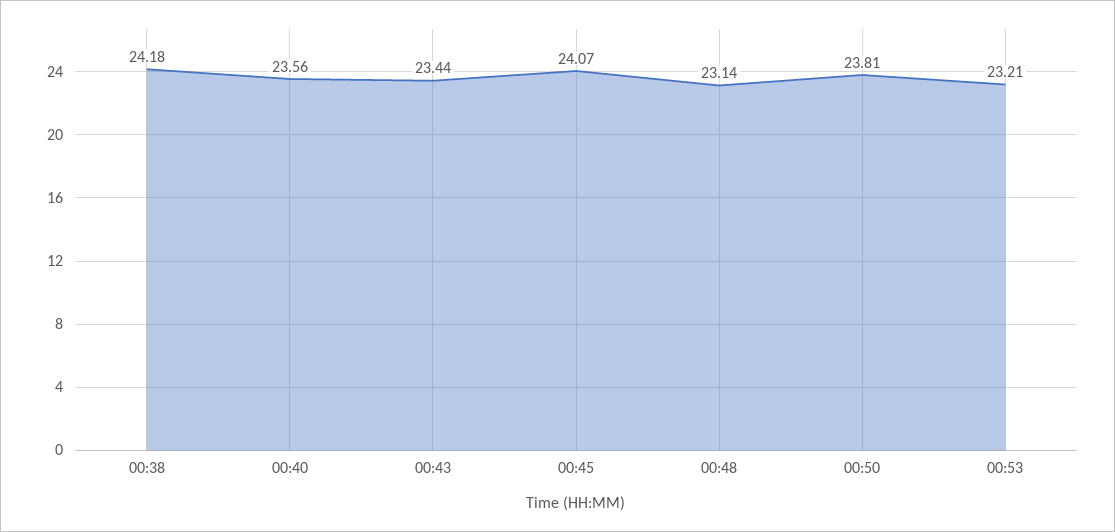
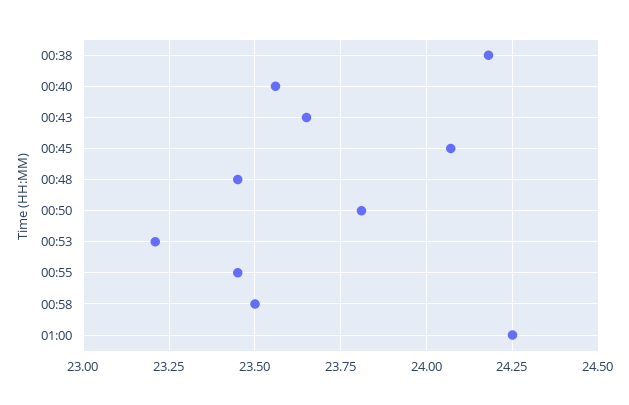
00:43: 23.44 -> 23.65
00:48: 23.14 -> 23.45
00:55: none -> 23.45
00:58: none -> 23.5
01:00: none -> 24.25

